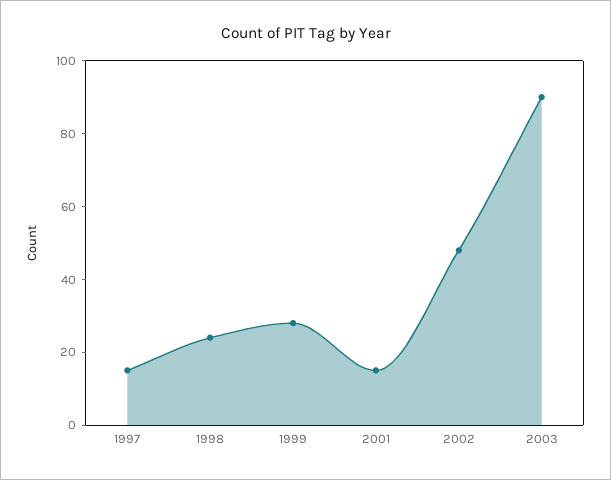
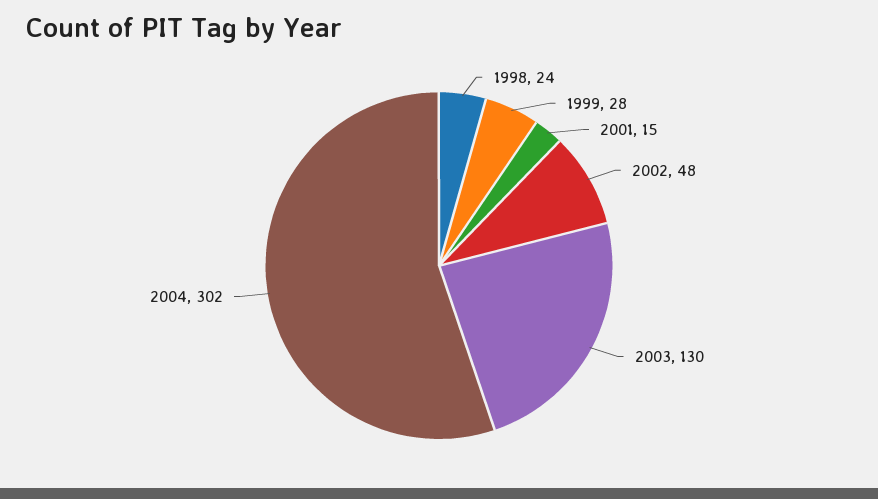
1997: 15 -> none
2003: 90 -> 130
2004: none -> 302

